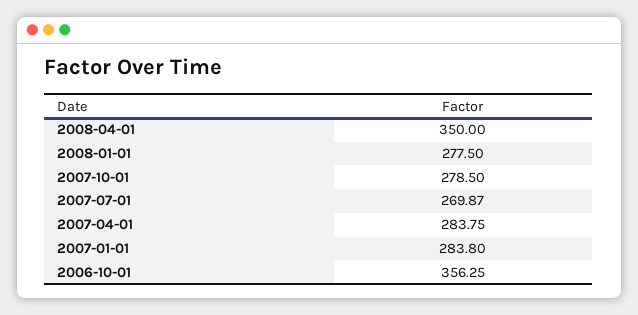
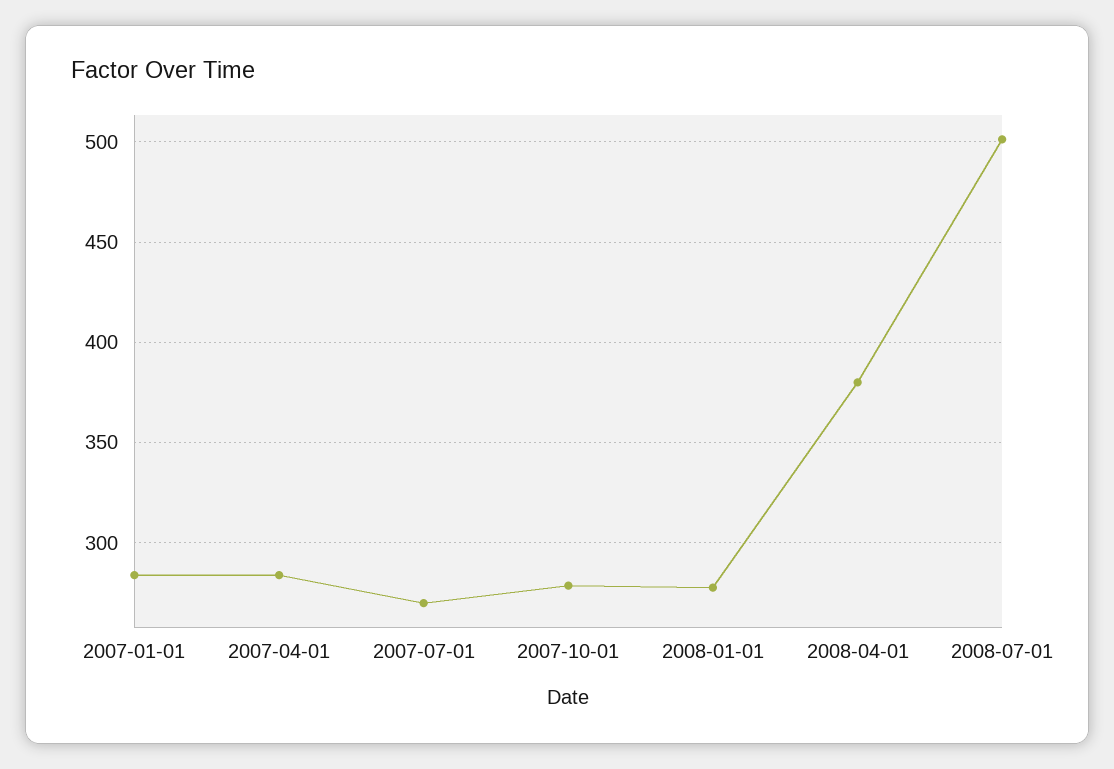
2008-04-01: 350 -> 380
2006-10-01: 356.25 -> none
2008-07-01: none -> 500

